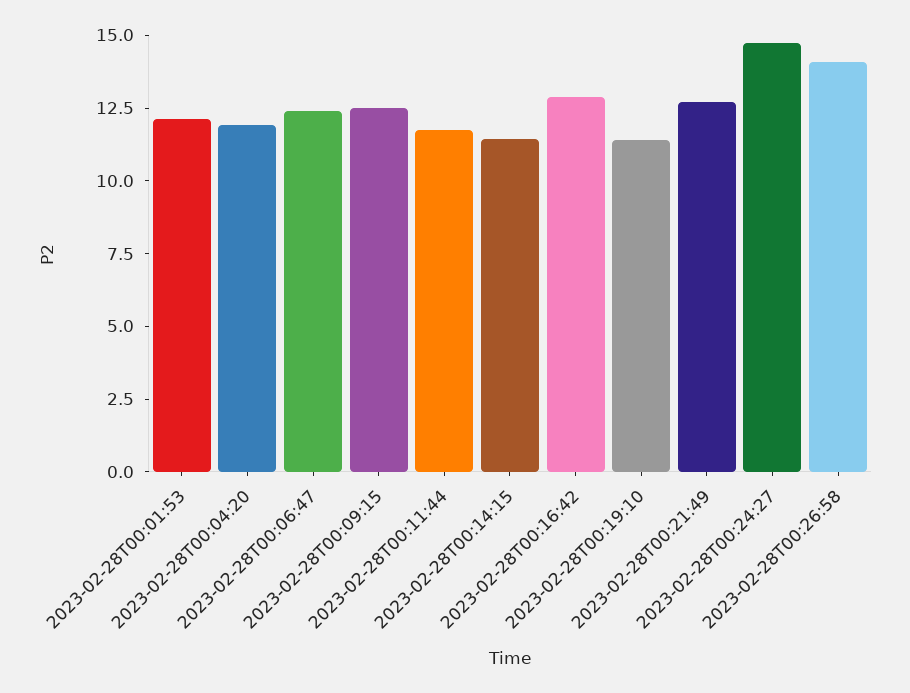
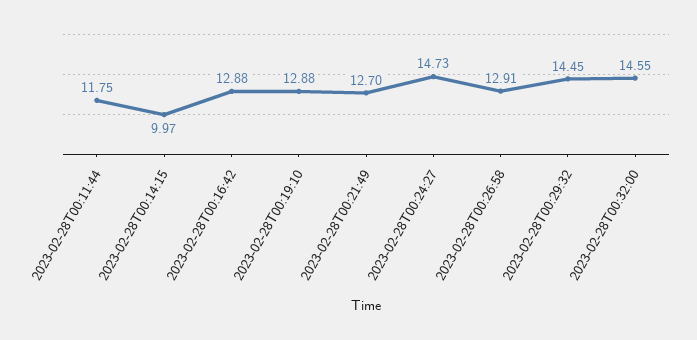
2023-02-28T00:01:53: 12 -> none
2023-02-28T00:04:20: 12 -> none
2023-02-28T00:06:47: 12.5 -> none
2023-02-28T00:09:15: 12.5 -> none
2023-02-28T00:14:15: 11.5 -> 9.97
2023-02-28T00:19:10: 11.5 -> 12.88
2023-02-28T00:26:58: 14 -> 12.91
2023-02-28T00:29:32: none -> 14.45
2023-02-28T00:32:00: none -> 14.55

